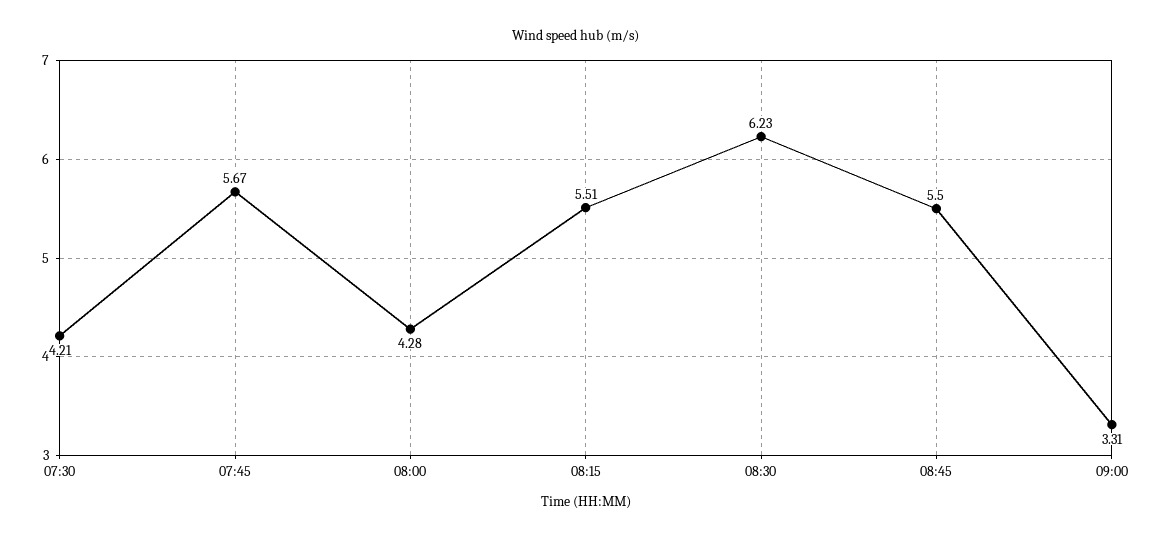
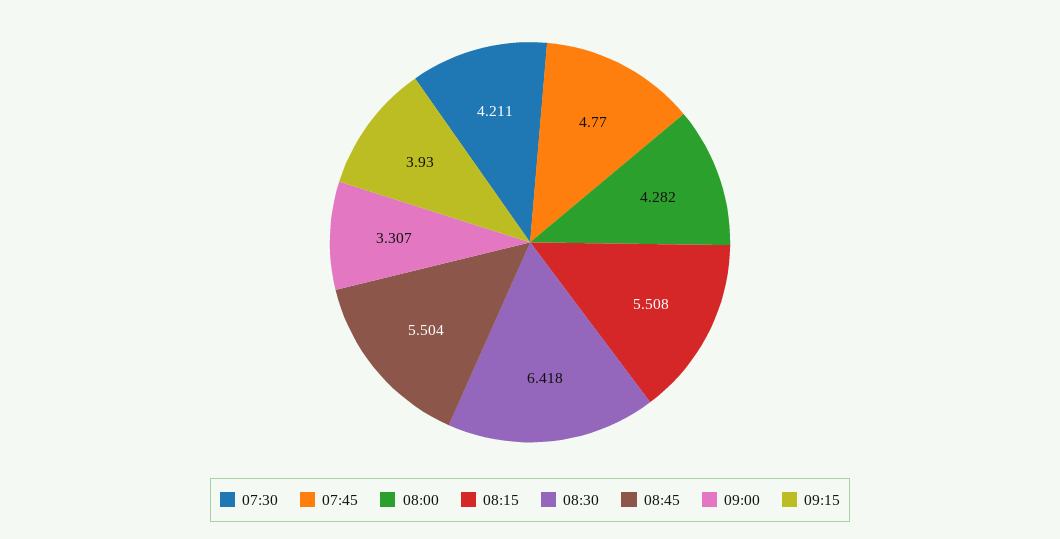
07:45: 5.67 -> 4.77
08:30: 6.23 -> 6.418
09:15: none -> 3.93

